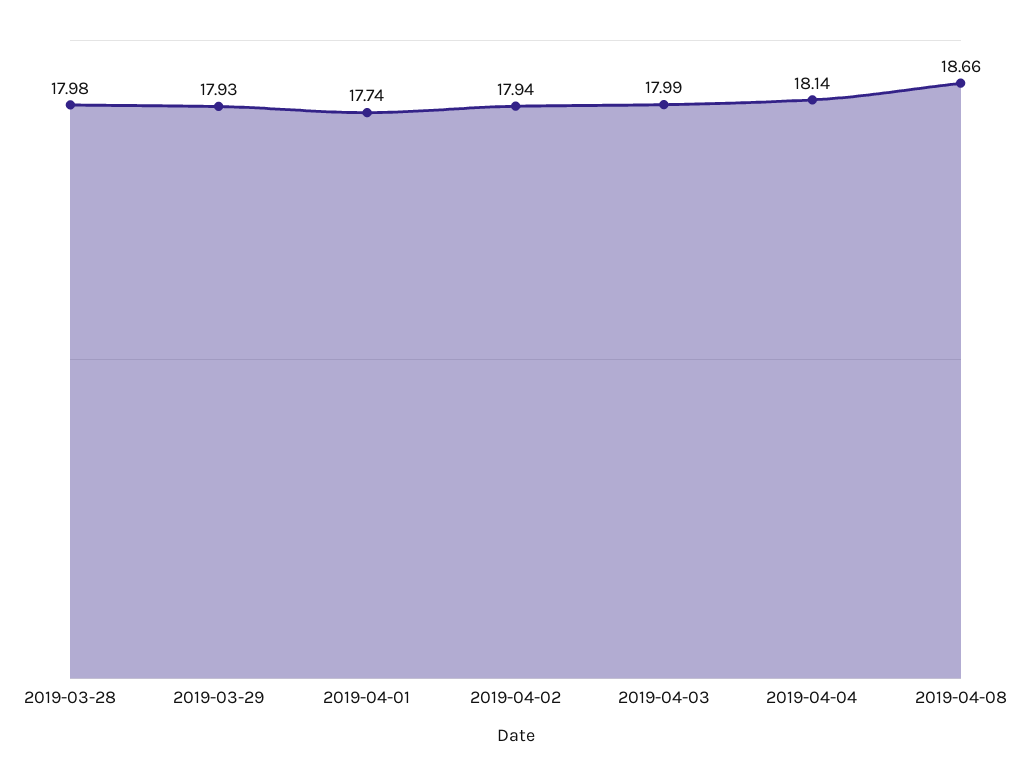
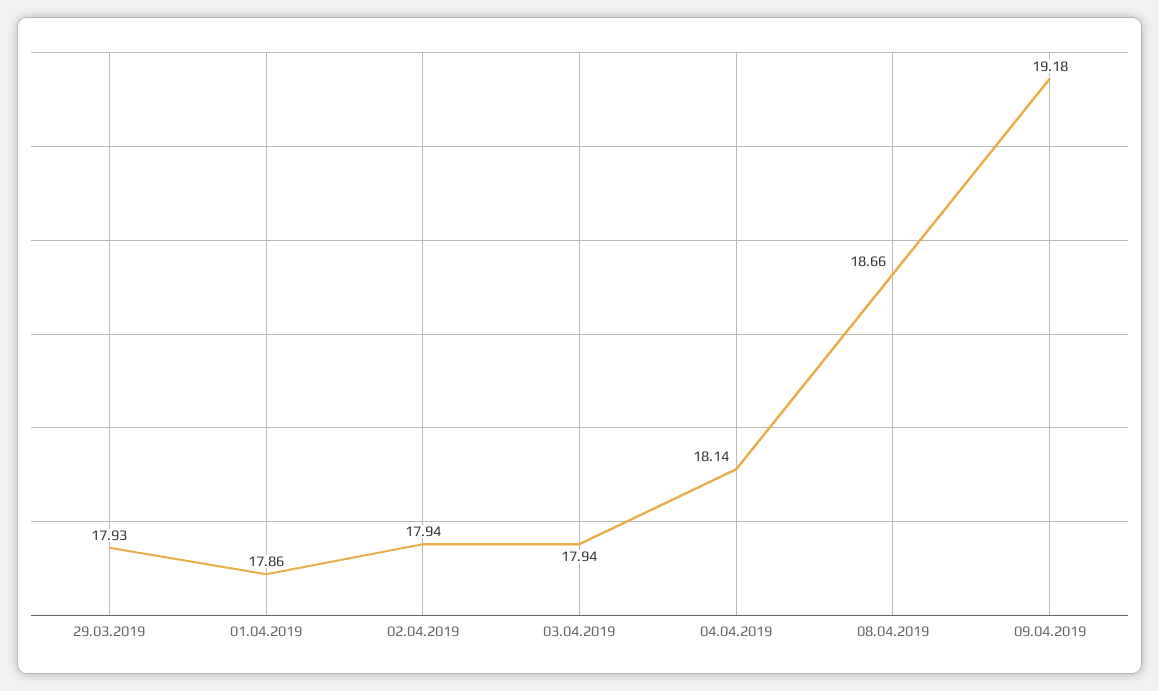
2019-03-28: 17.98 -> none
2019-04-01: 17.74 -> 17.86
2019-04-03: 17.99 -> 17.94
09.04.2019: none -> 19.18

